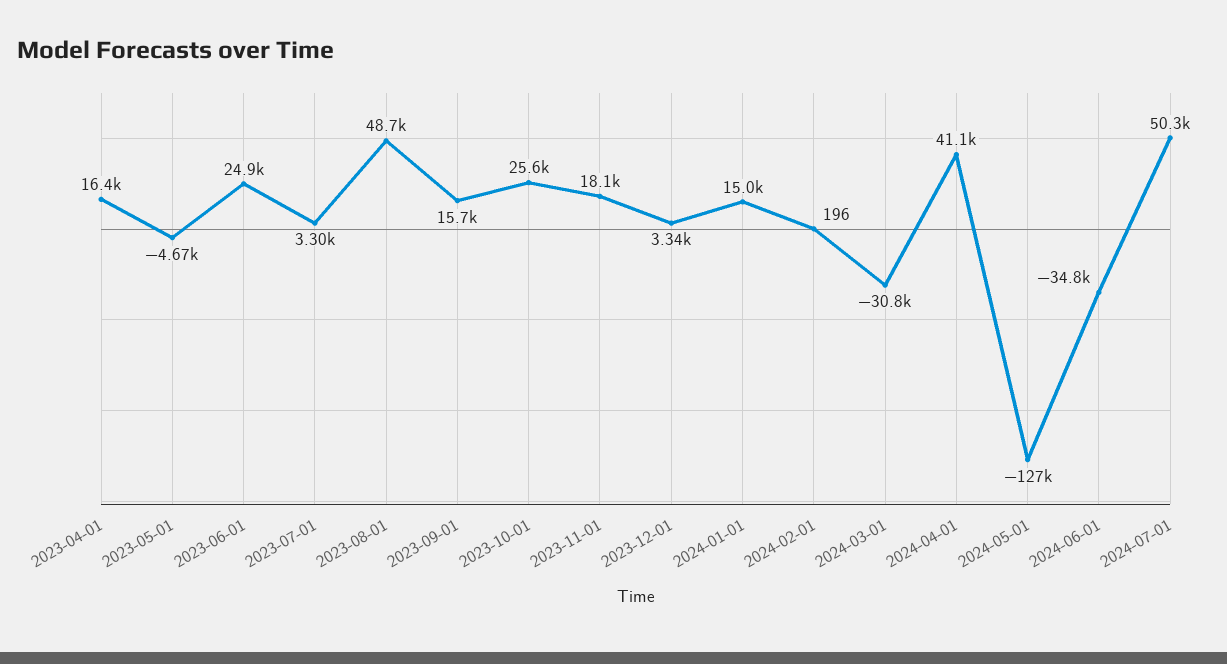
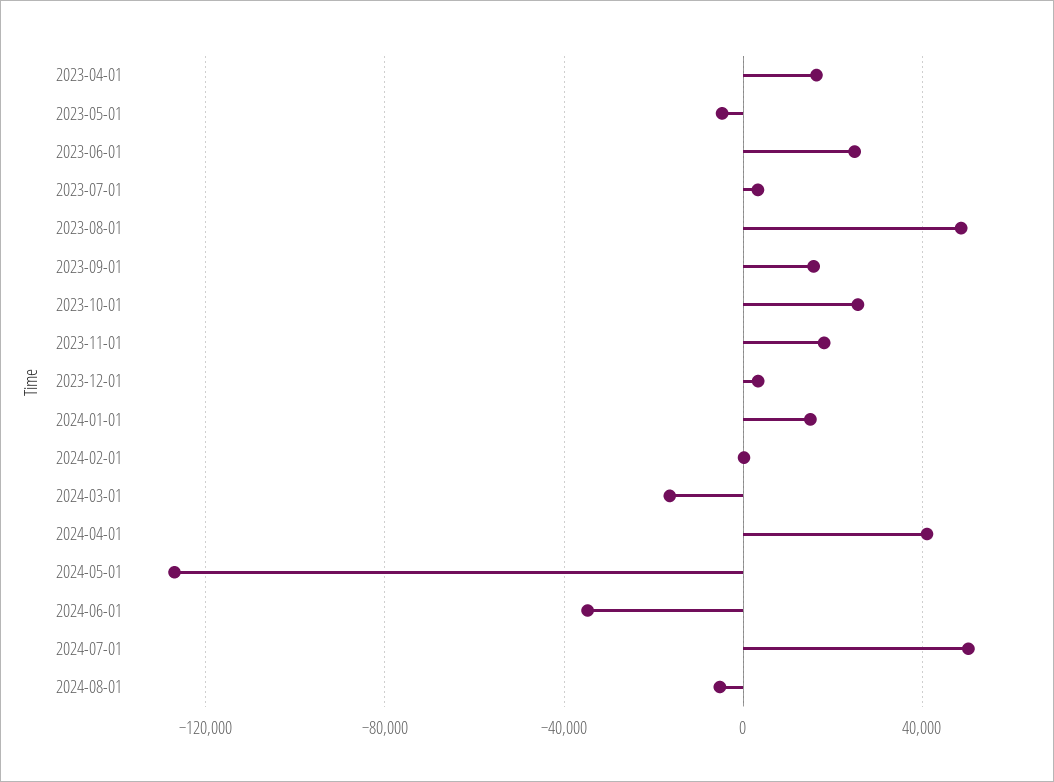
2024-03-01: -30800 -> -15000
2024-08-01: none -> -5000

